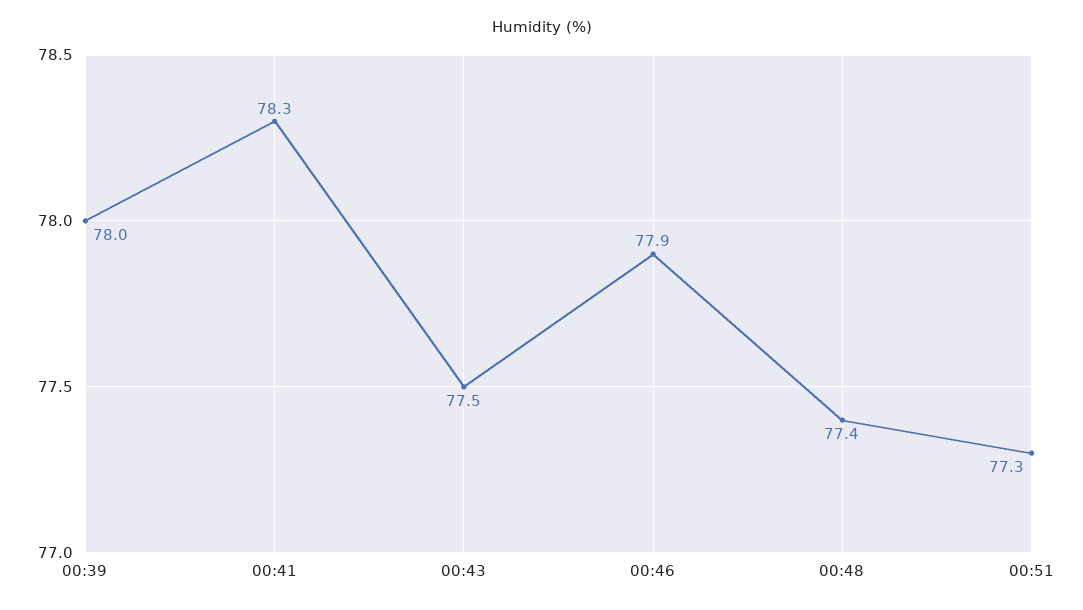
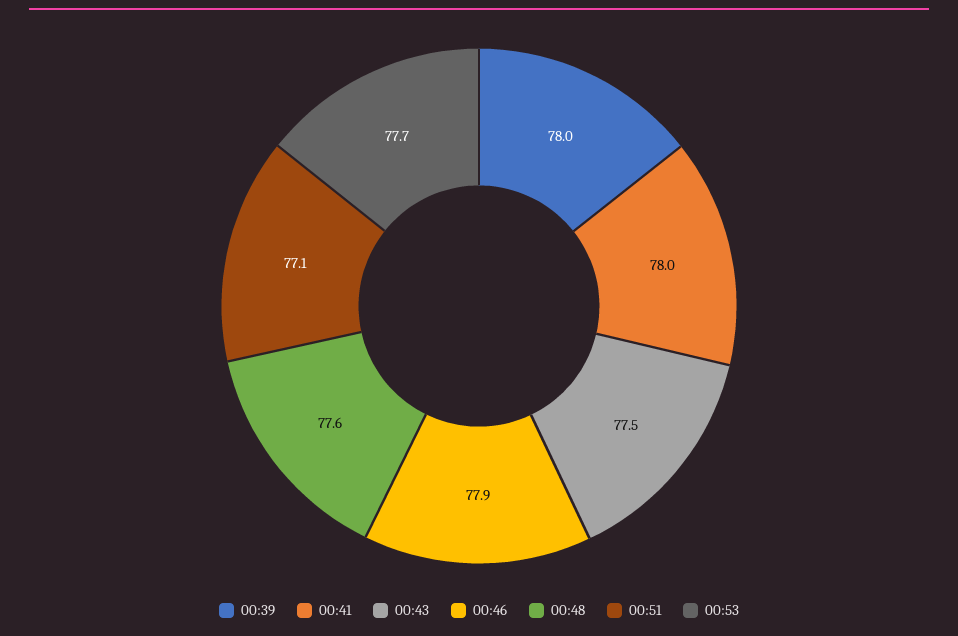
00:41: 78.3 -> 78
00:48: 77.4 -> 77.6
00:51: 77.3 -> 77.1
00:53: none -> 77.7

